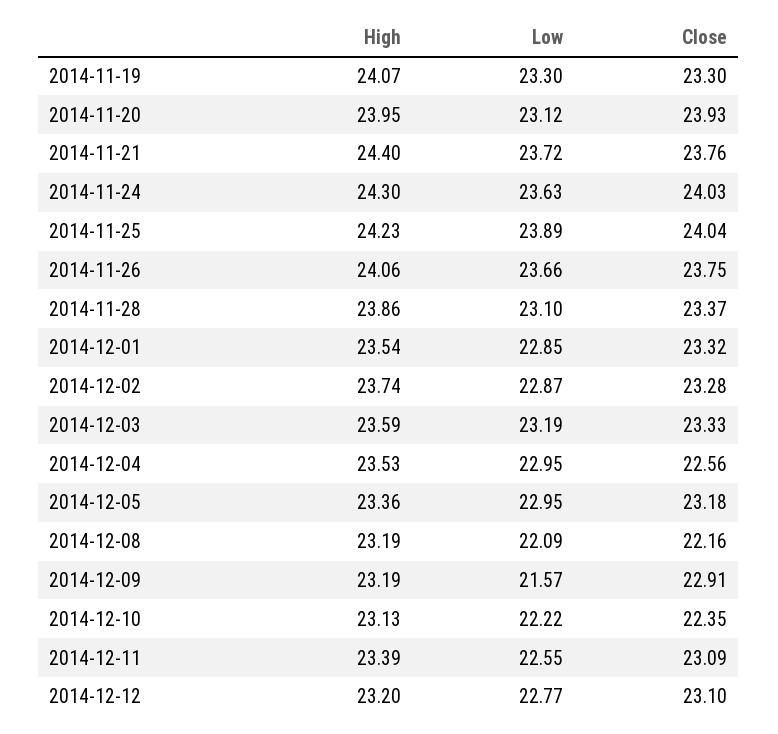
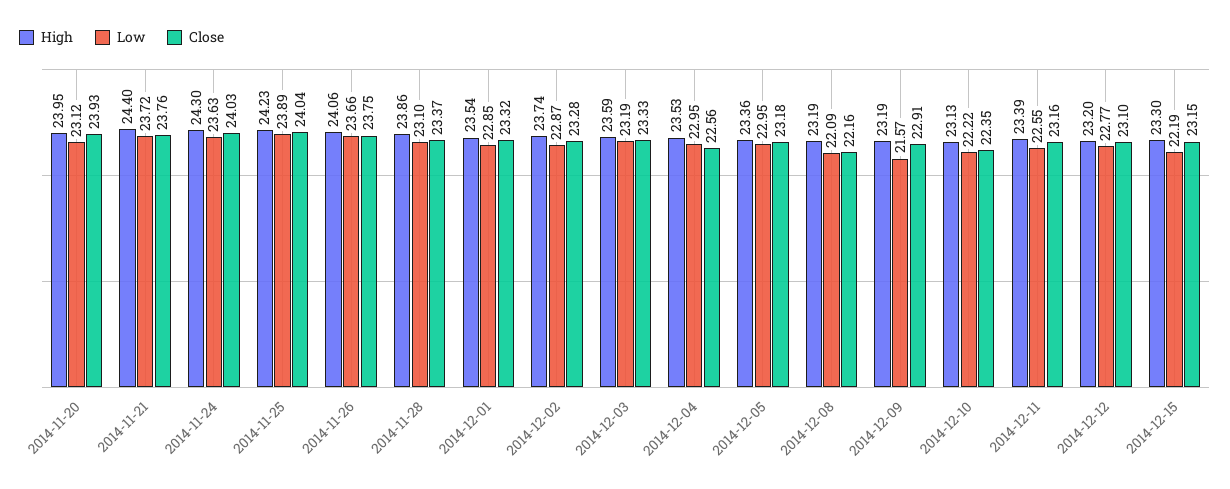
High, 2014-11-19: 24.07 -> none
Low, 2014-11-19: 23.3 -> none
Close, 2014-11-19: 23.3 -> none
Close, 2014-12-11: 23.09 -> 23.16
High, 2014-12-15: none -> 23.3
Low, 2014-12-15: none -> 22.19
Close, 2014-12-15: none -> 23.15

